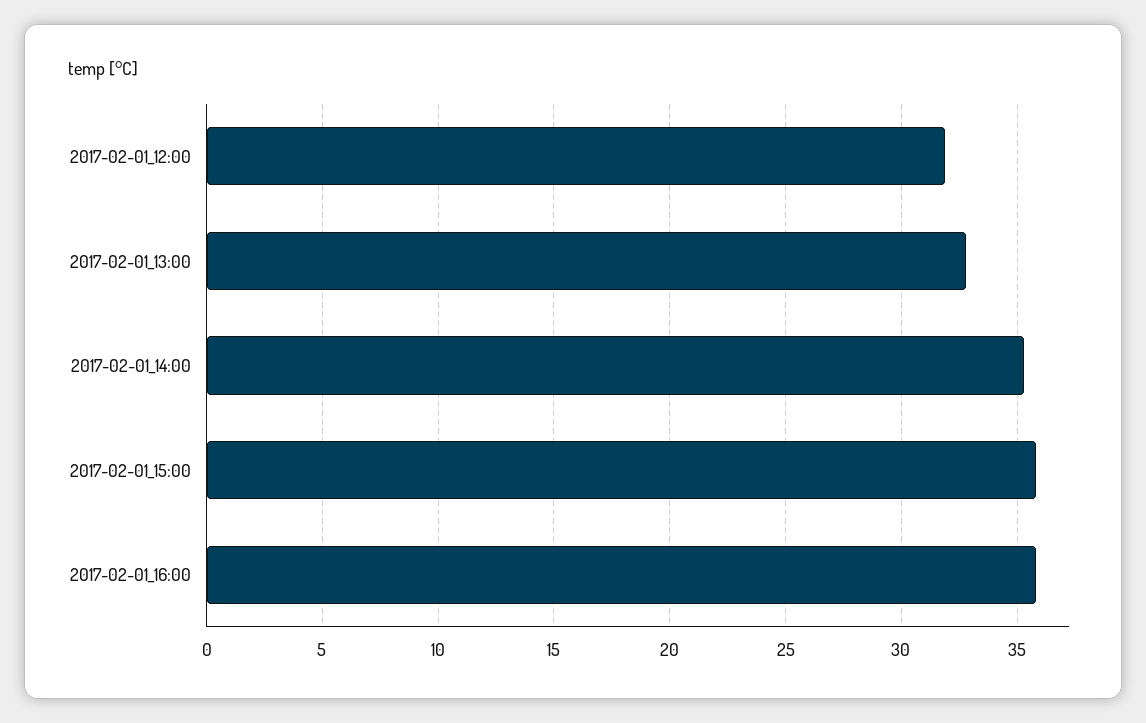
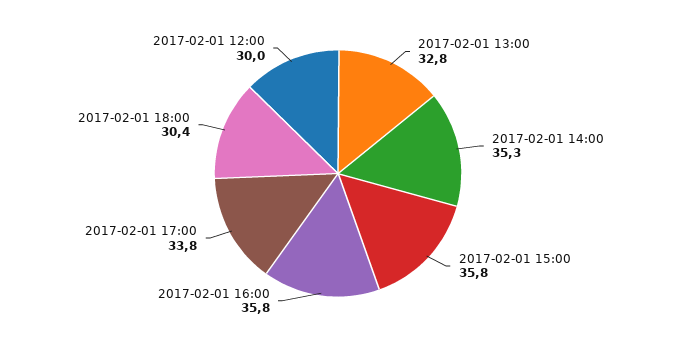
2017-02-01_12:00: 32 -> 30
2017-02-01 17:00: none -> 33.8
2017-02-01 18:00: none -> 30.4

